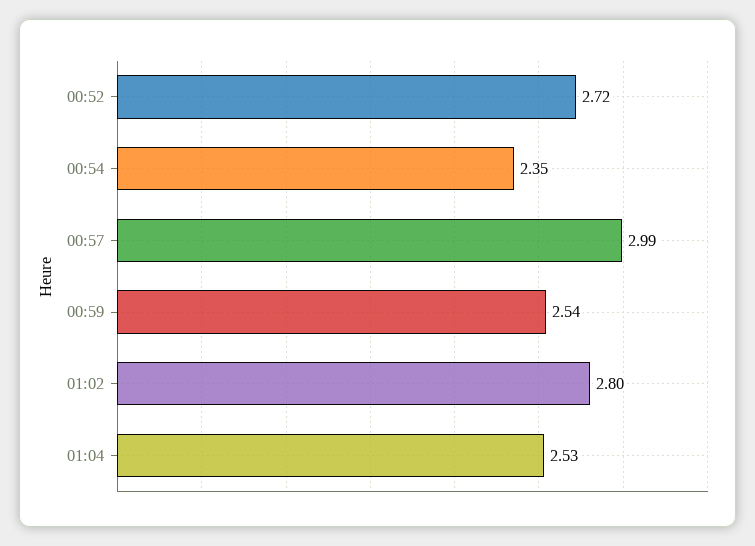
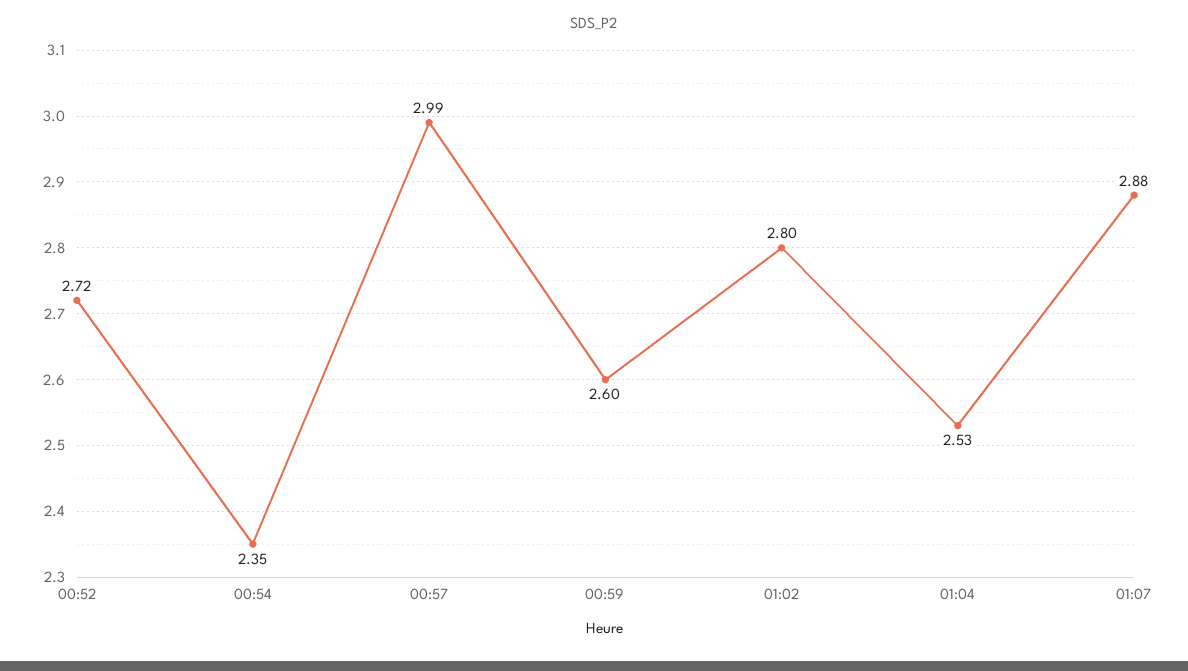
00:59: 2.54 -> 2.6
01:07: none -> 2.88

